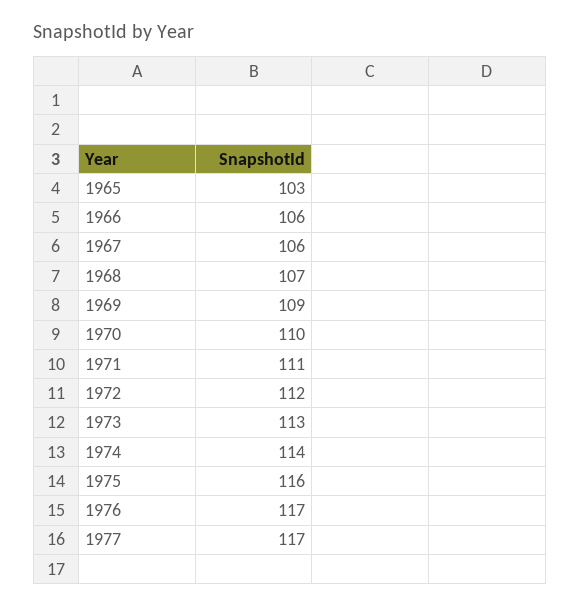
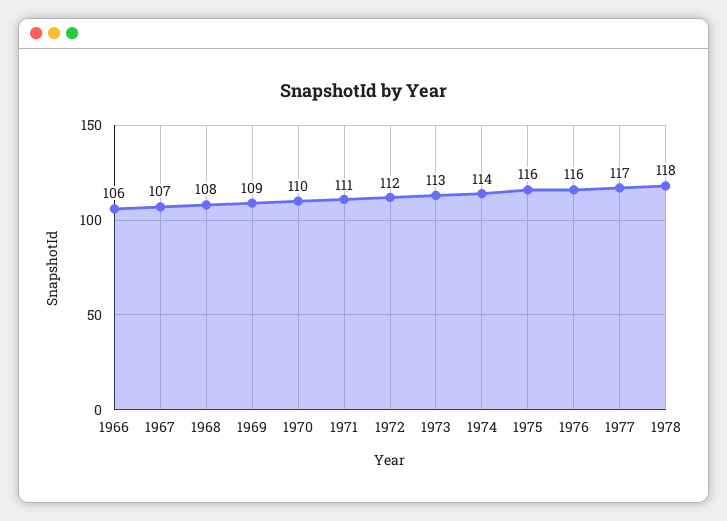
1965: 103 -> none
1967: 106 -> 107
1968: 107 -> 108
1976: 117 -> 116
1978: none -> 118

